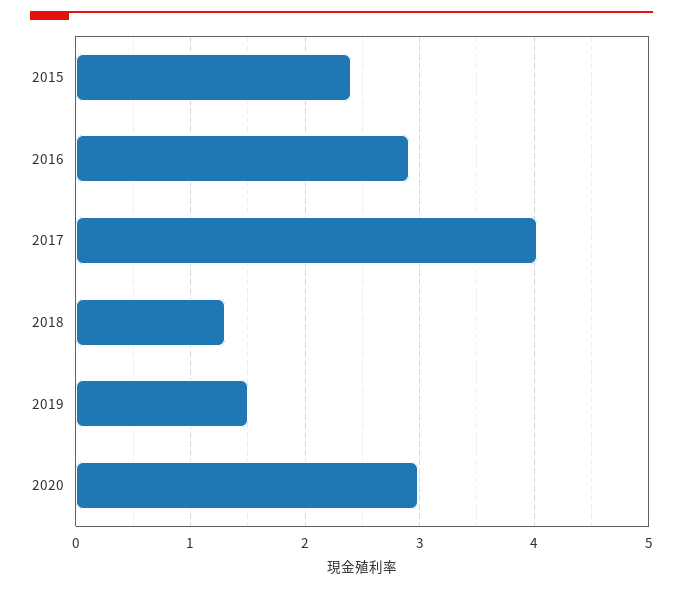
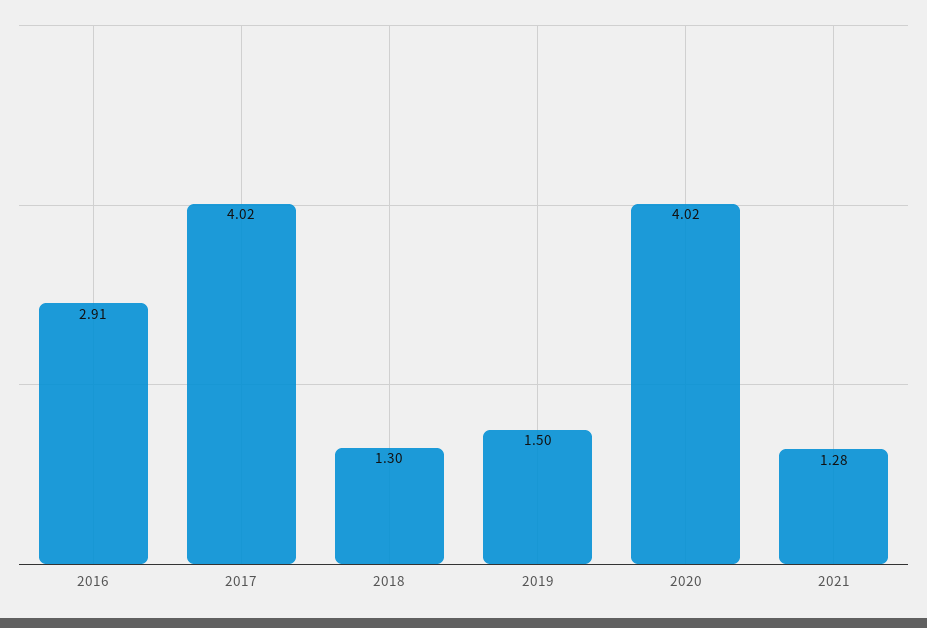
2015: 2.4 -> none
2020: 3 -> 4.02
2021: none -> 1.28

